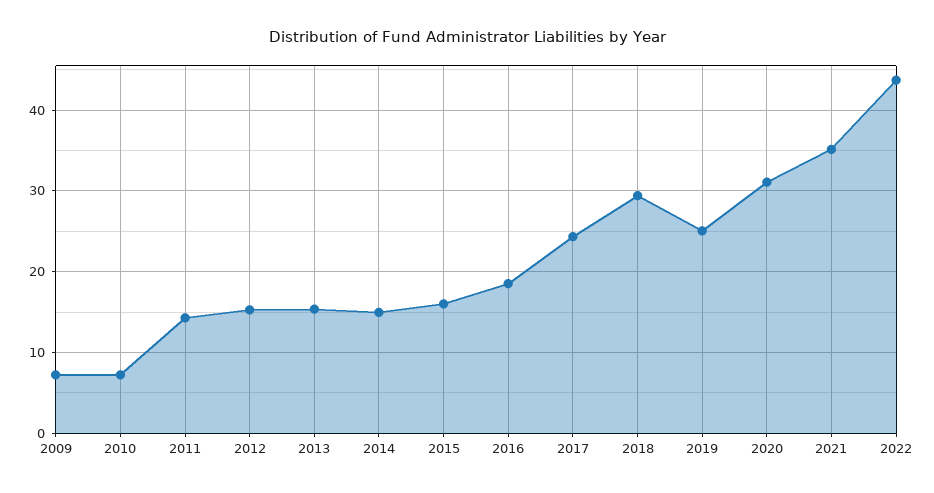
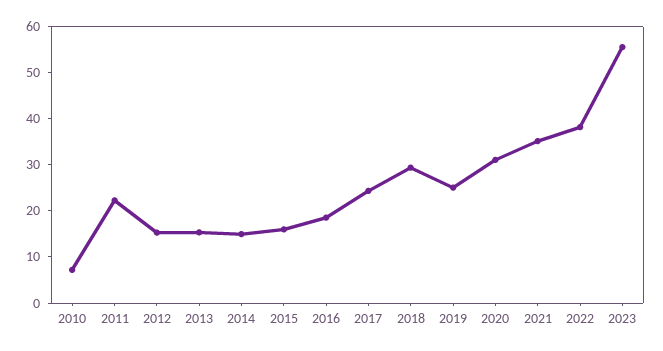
2009: 7 -> none
2011: 14 -> 22
2022: 44 -> 38
2023: none -> 56

